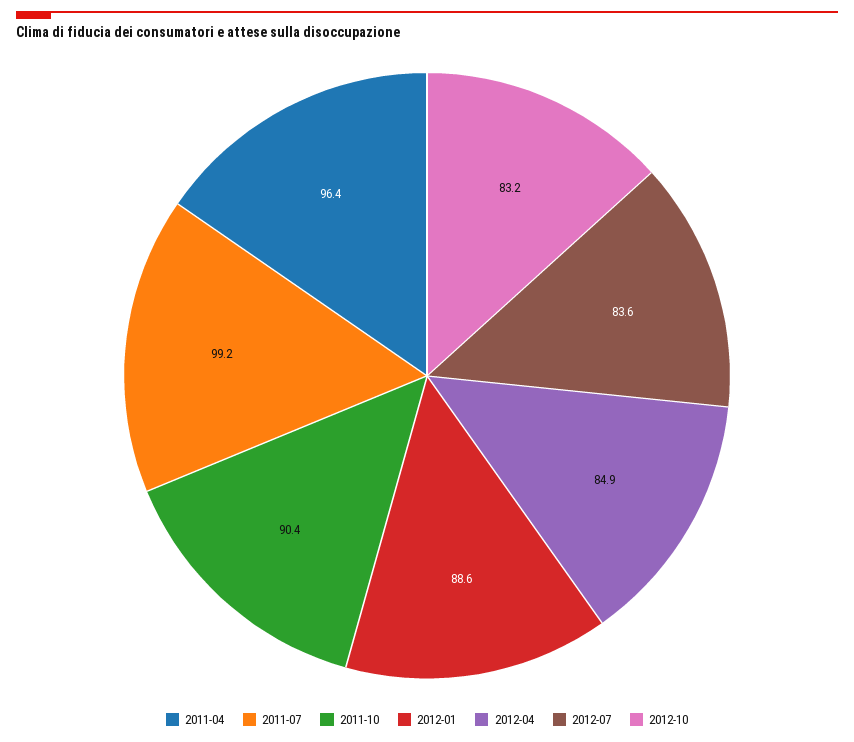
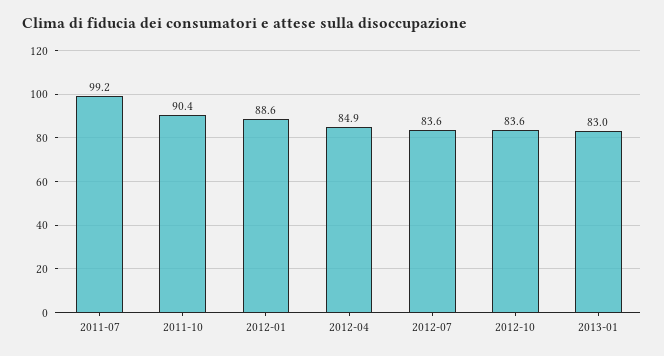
2011-04: 96.4 -> none
2012-10: 83.2 -> 83.6
2013-01: none -> 83

